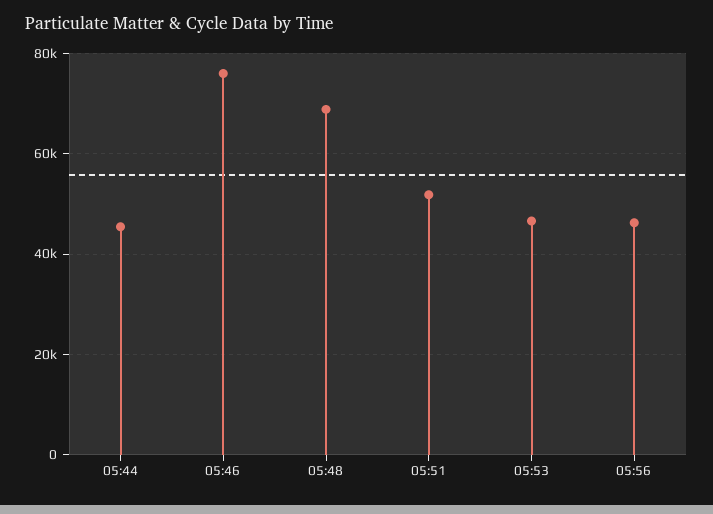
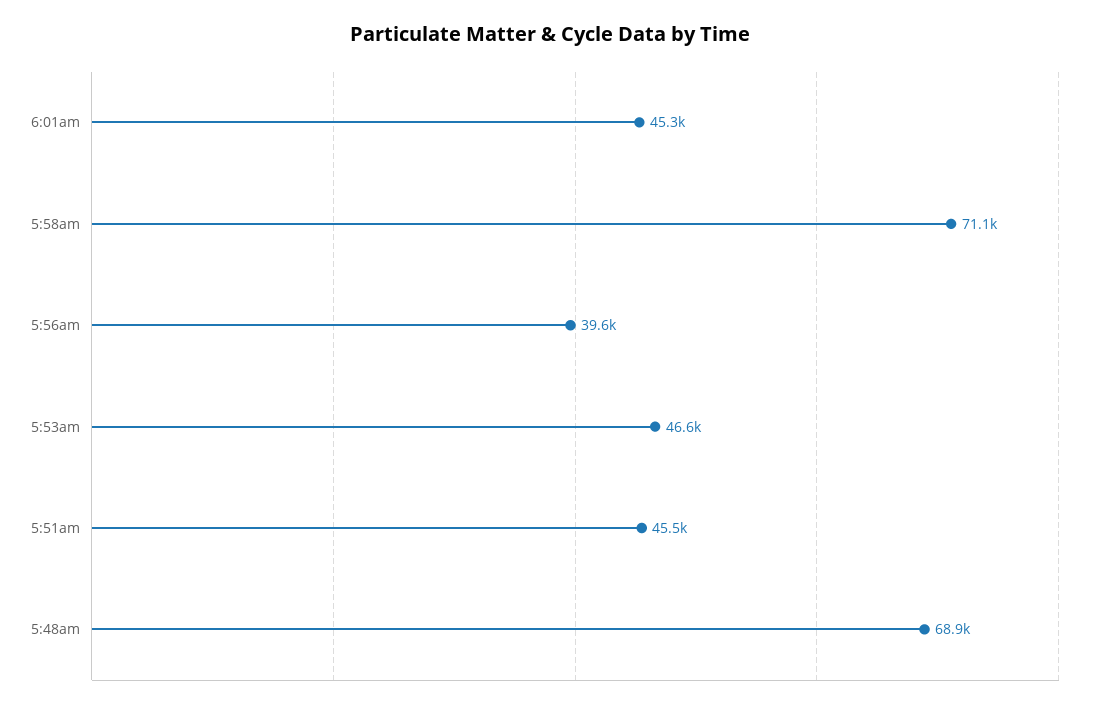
05:44: 46000 -> none
05:46: 76000 -> none
05:51: 52000 -> 45500
05:56: 46000 -> 39600
6:01am: none -> 45300
5:58am: none -> 71100

